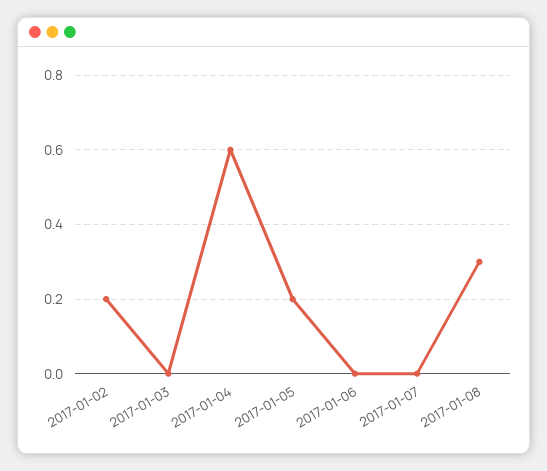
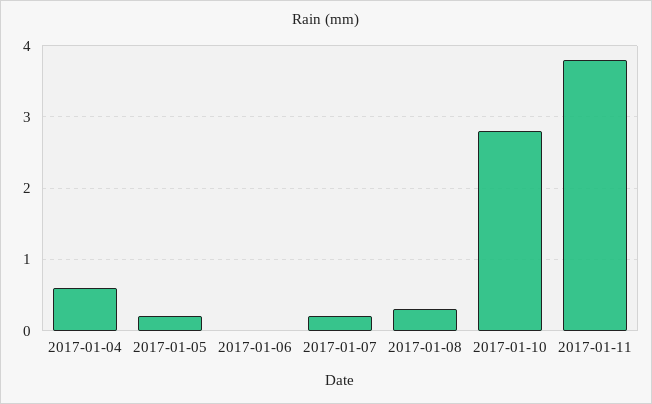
2017-01-02: 0.2 -> none
2017-01-03: 0 -> none
2017-01-07: 0 -> 0.2
2017-01-10: none -> 2.8
2017-01-11: none -> 3.8

